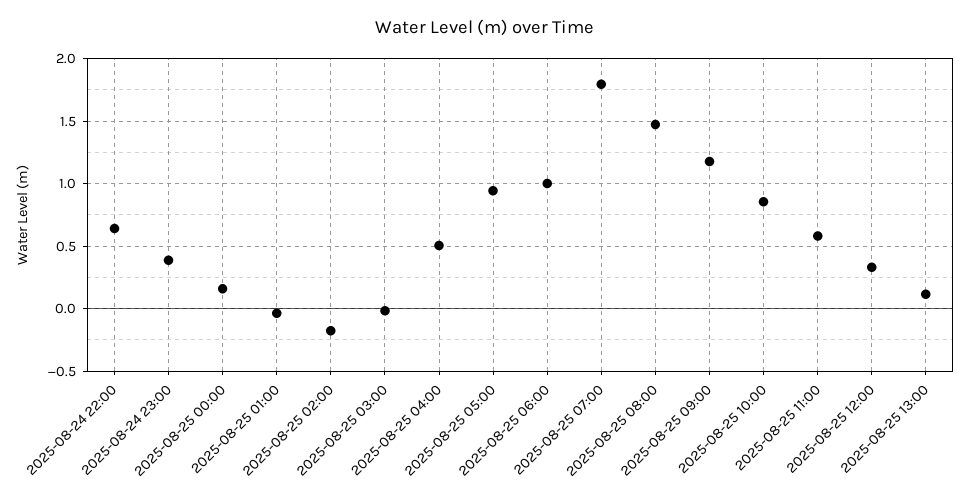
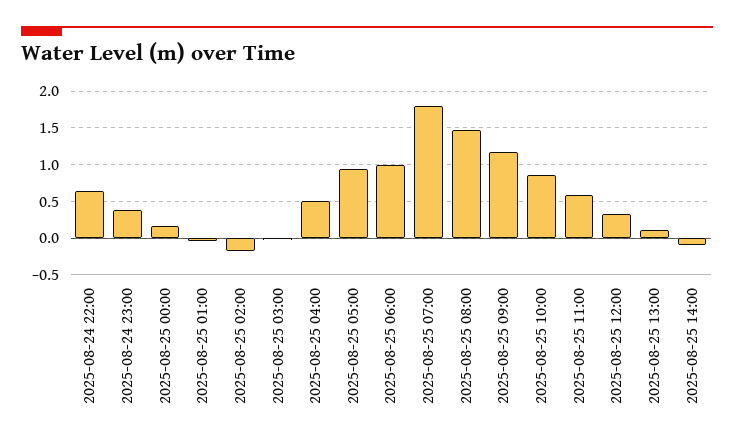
2025-08-25 14:00: none -> -0.1

